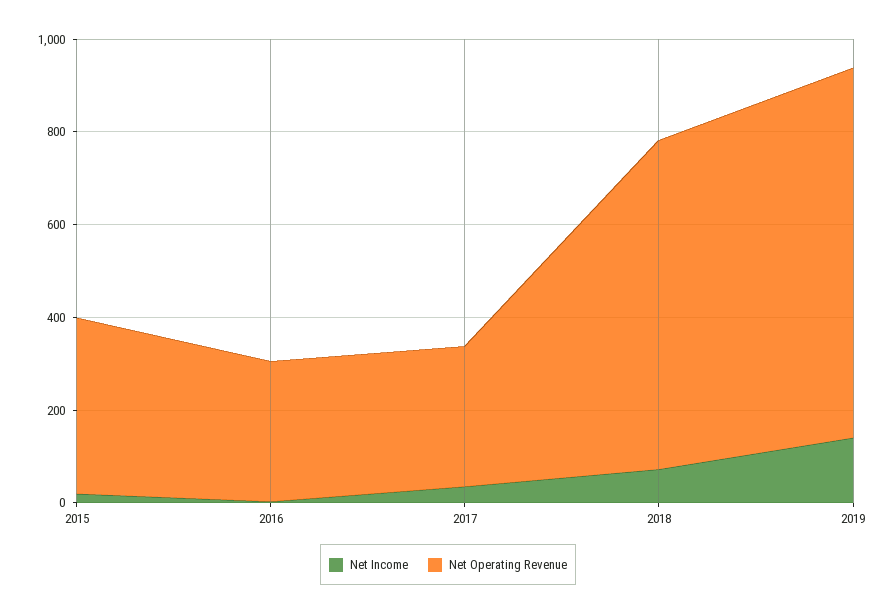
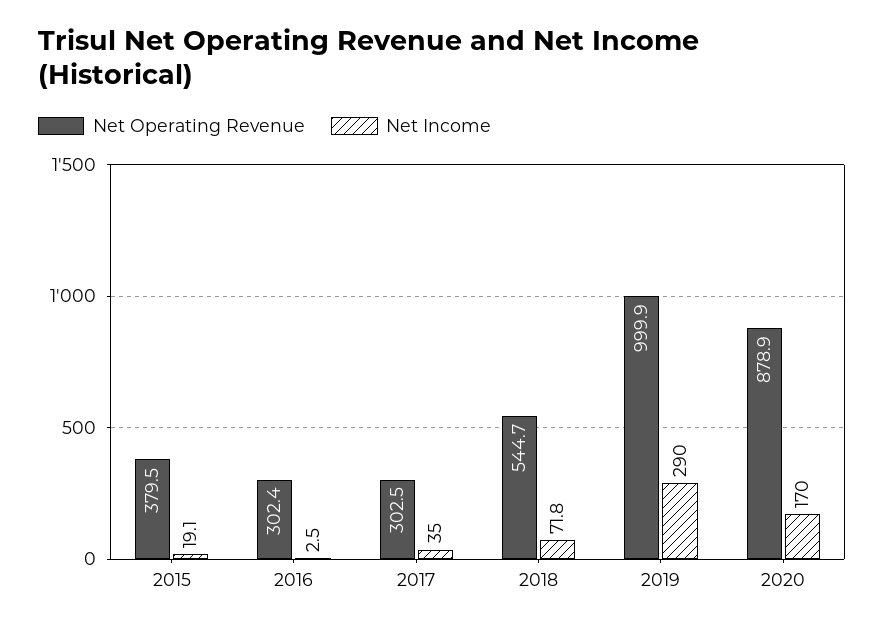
Net Operating Revenue, 2018: 700 -> 544.7
Net Income, 2019: 150 -> 290
Net Operating Revenue, 2019: 800 -> 999.9
Net Operating Revenue, 2020: none -> 878.9
Net Income, 2020: none -> 170

